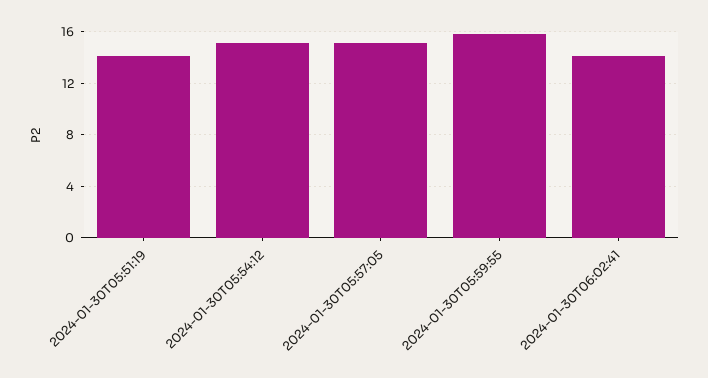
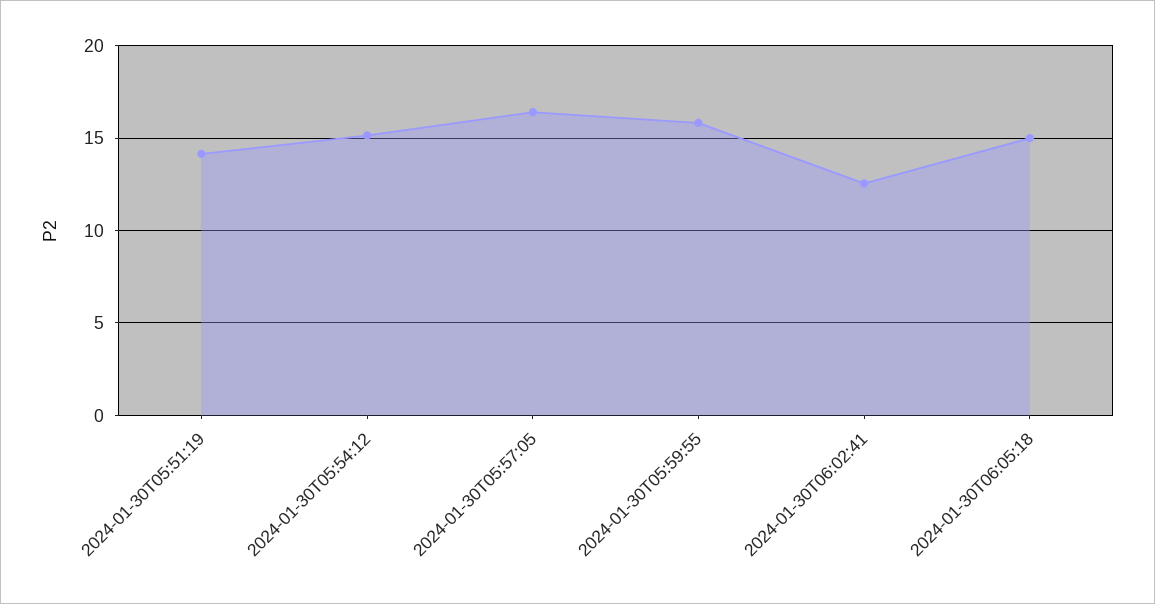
2024-01-30T05:57:05: 15 -> 16.5
2024-01-30T06:02:41: 14 -> 12.5
2024-01-30T06:05:18: none -> 15

